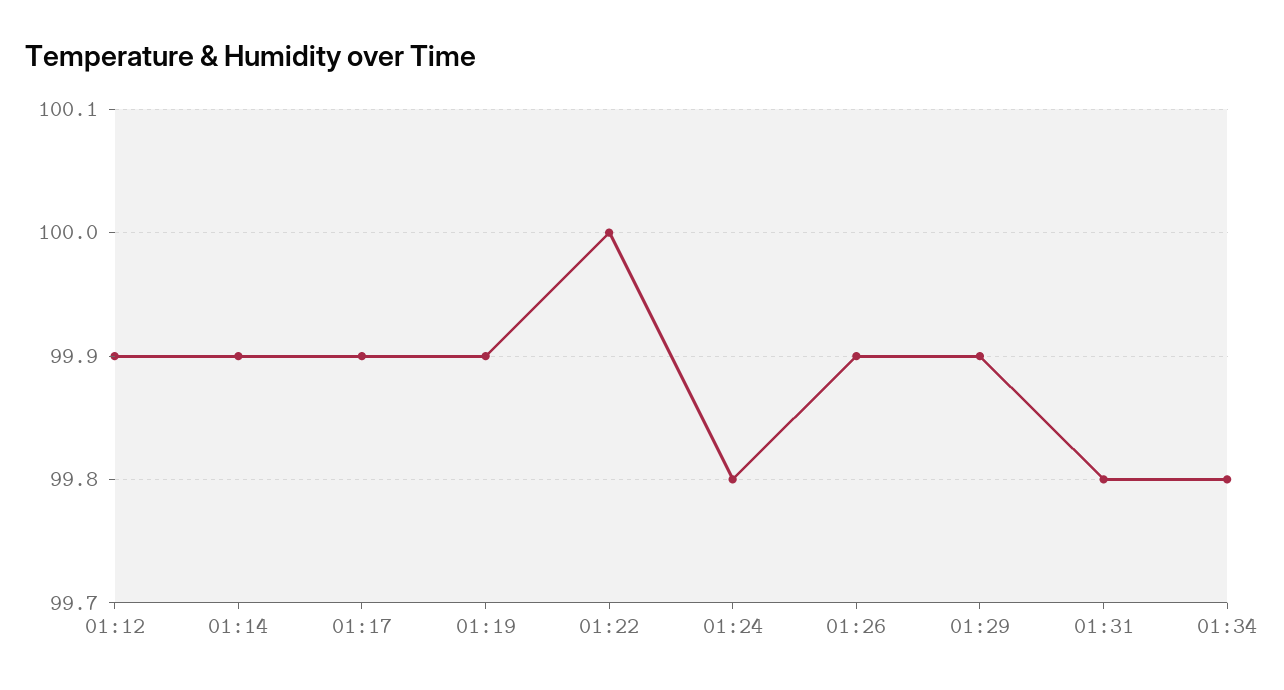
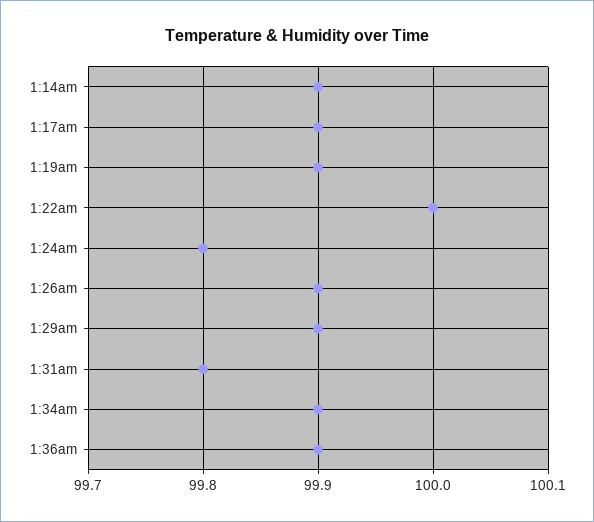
01:12: 99.9 -> none
01:34: 99.8 -> 99.9
1:36am: none -> 99.9

